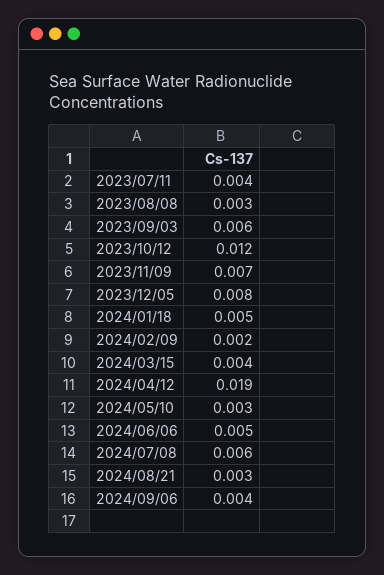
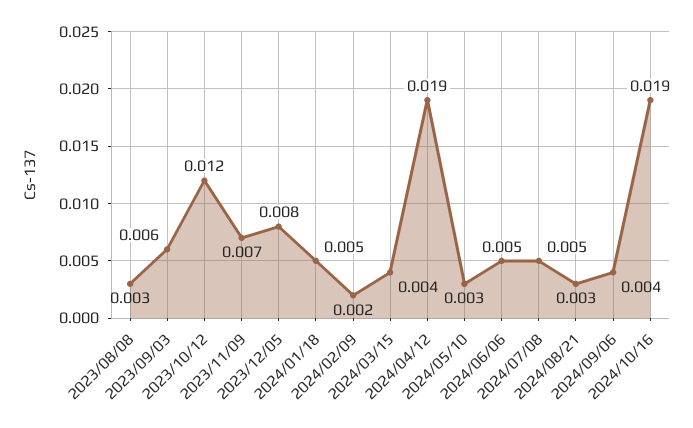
2023/07/11: 0.004 -> none
2024/07/08: 0.006 -> 0.005
2024/10/16: none -> 0.019

